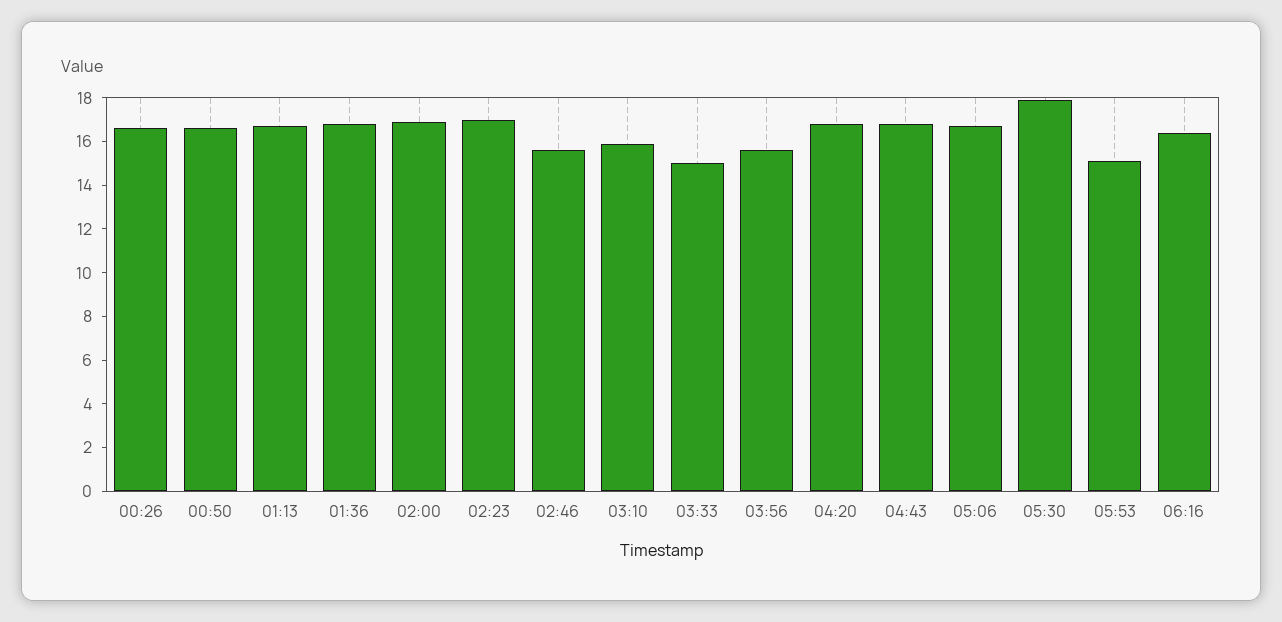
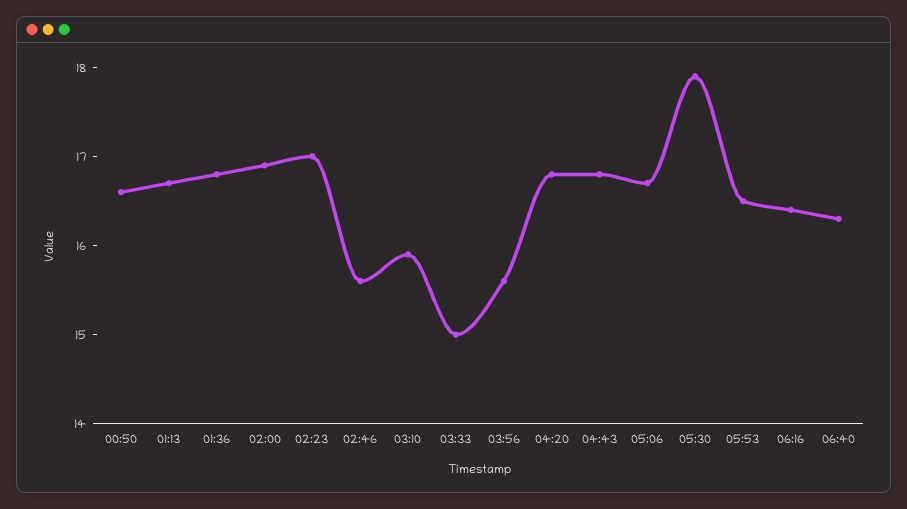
00:26: 16.5 -> none
05:53: 15 -> 16.5
06:40: none -> 16.3

